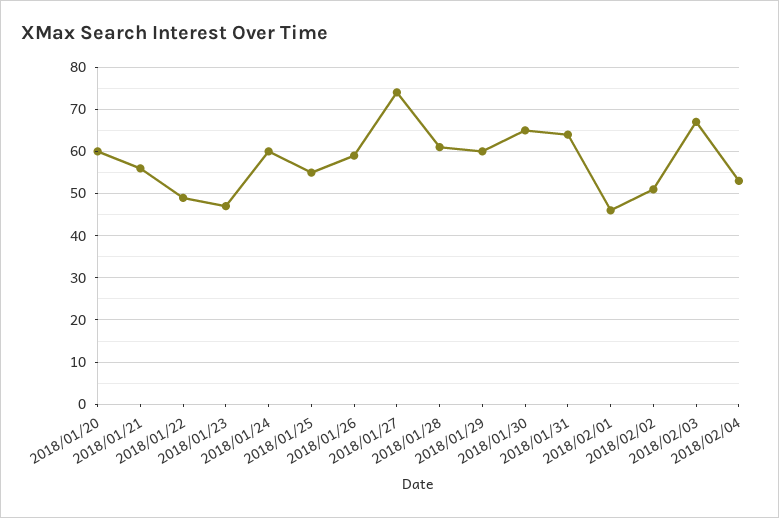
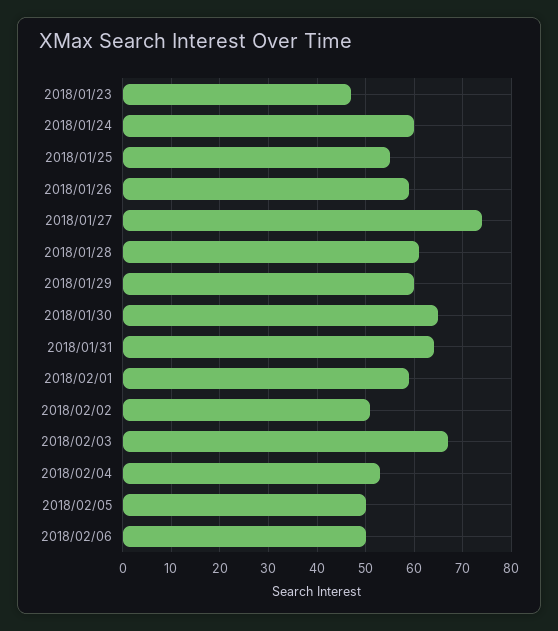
2018/01/20: 60 -> none
2018/01/21: 55 -> none
2018/01/22: 50 -> none
2018/02/01: 45 -> 60
2018/02/05: none -> 50
2018/02/06: none -> 50

